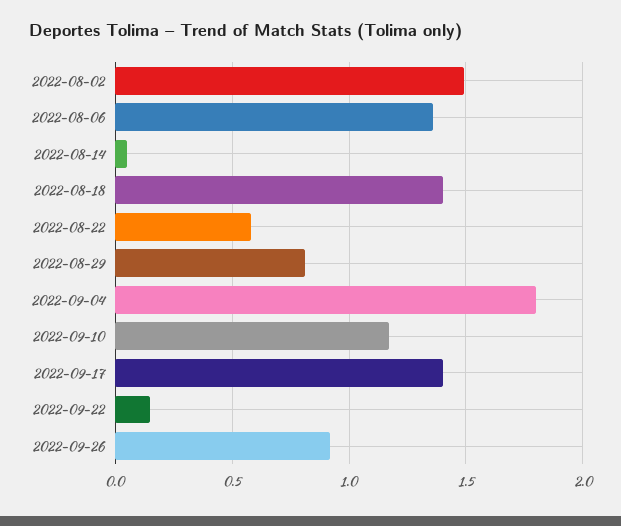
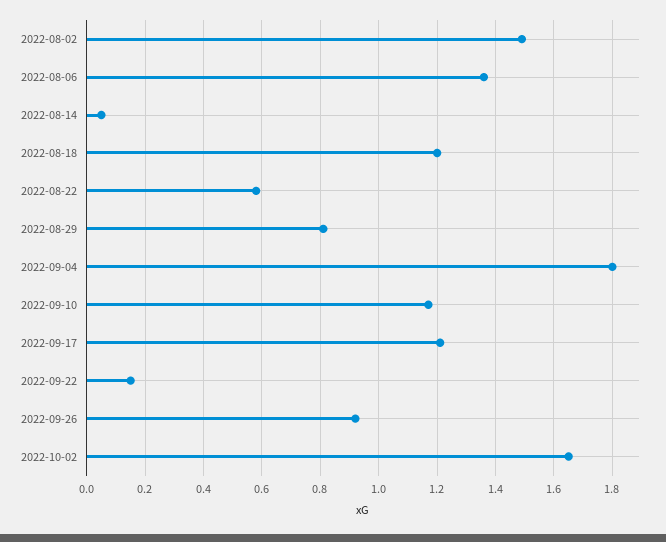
2022-08-18: 1.4 -> 1.2
2022-09-17: 1.4 -> 1.2
2022-10-02: none -> 1.65

